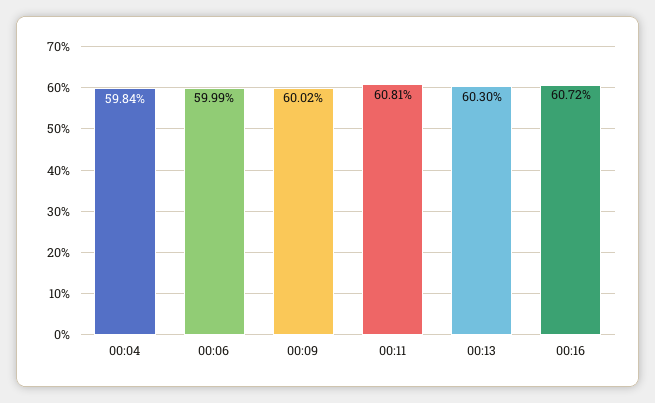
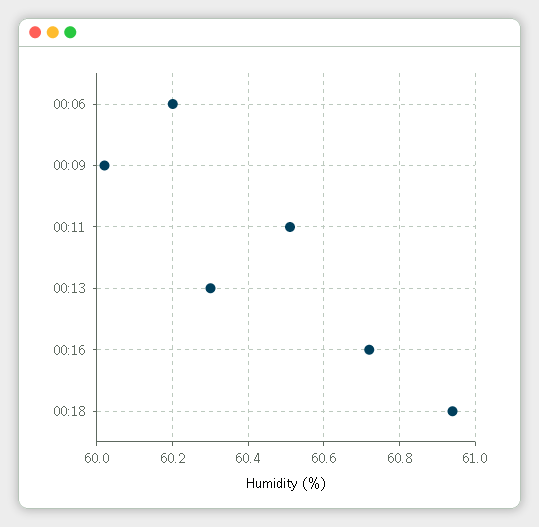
00:04: 59.84 -> none
00:06: 59.99 -> 60.2
00:11: 60.81 -> 60.5
00:18: none -> 60.95

